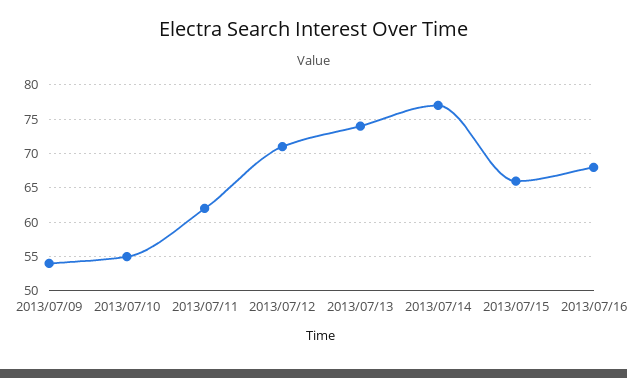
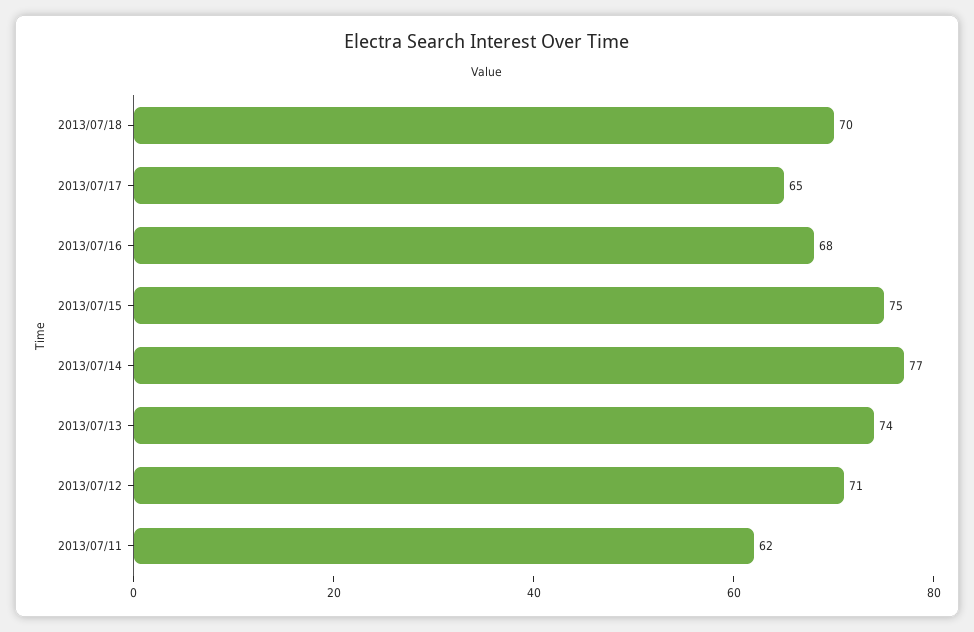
2013/07/09: 54 -> none
2013/07/10: 55 -> none
2013/07/15: 66 -> 75
2013/07/18: none -> 70
2013/07/17: none -> 65

